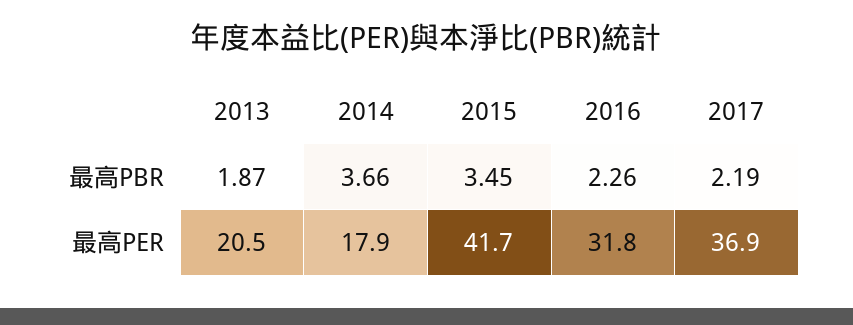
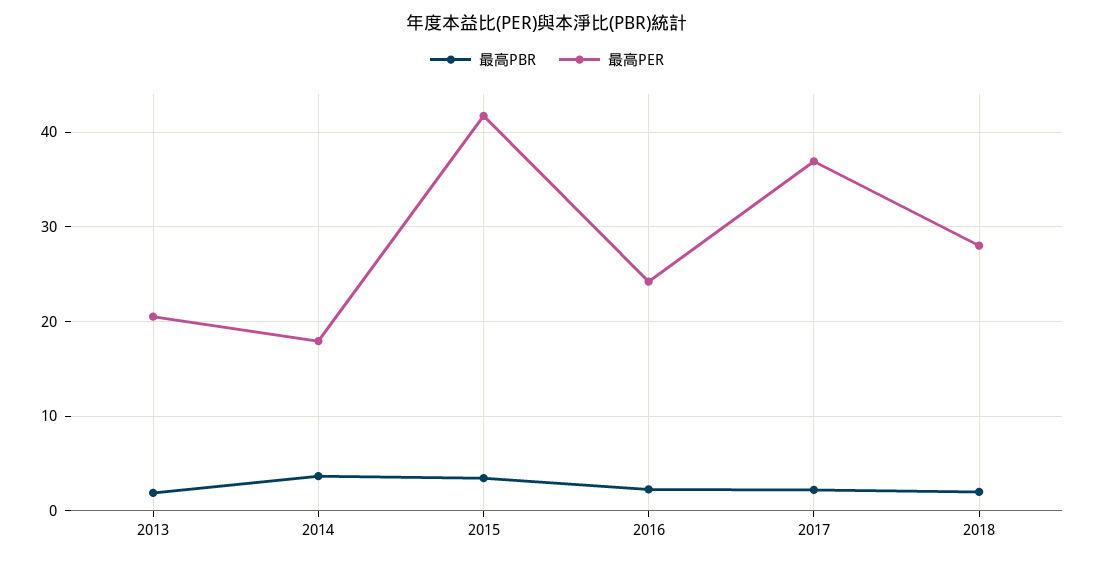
最高PER, 2016: 31.8 -> 24
最高PBR, 2018: none -> 2
最高PER, 2018: none -> 28

